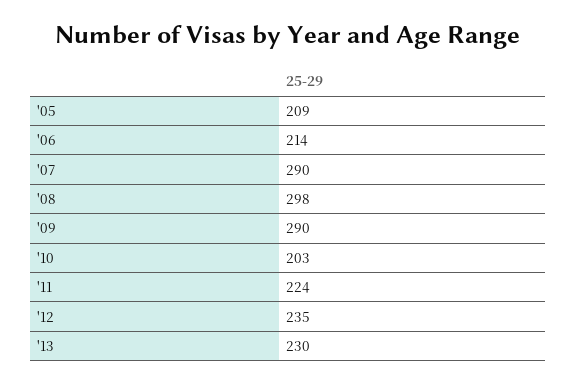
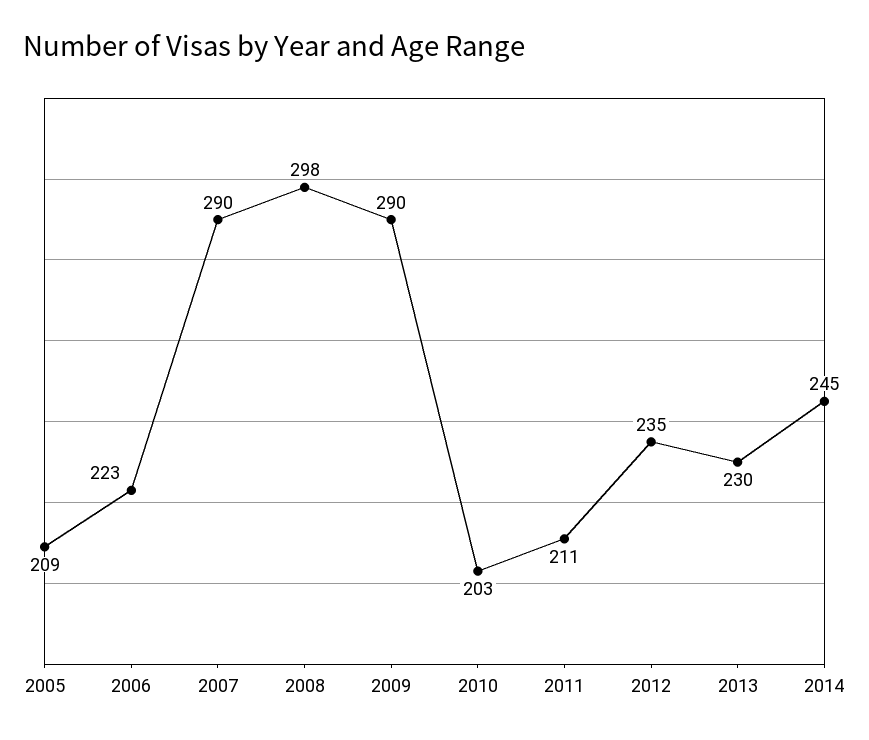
'06: 214 -> 223
'11: 224 -> 211
2014: none -> 245

